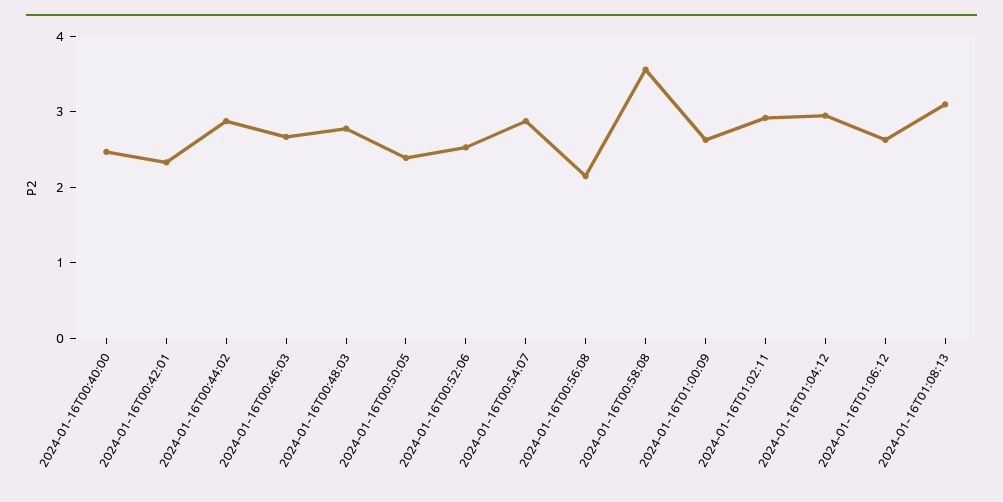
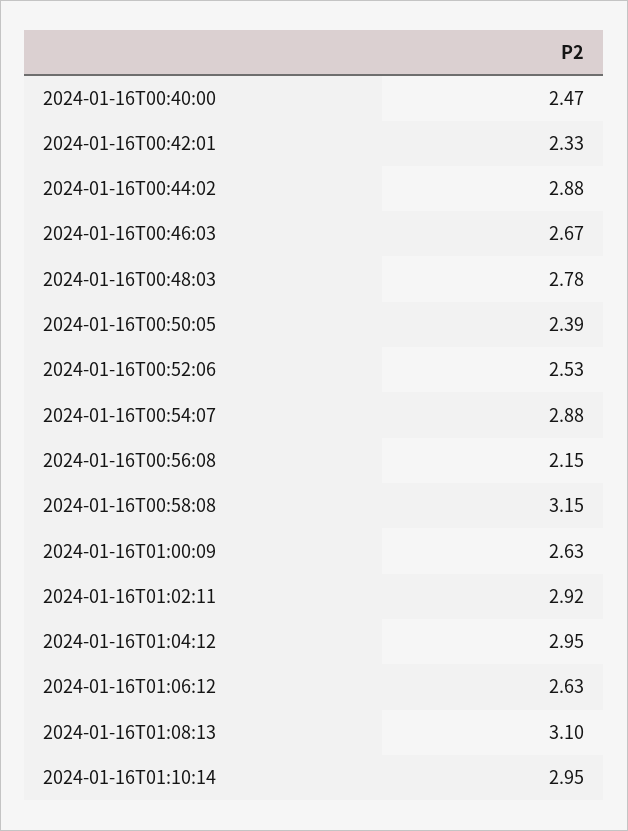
2024-01-16T00:58:08: 3.6 -> 3.15
2024-01-16T01:10:14: none -> 2.95

